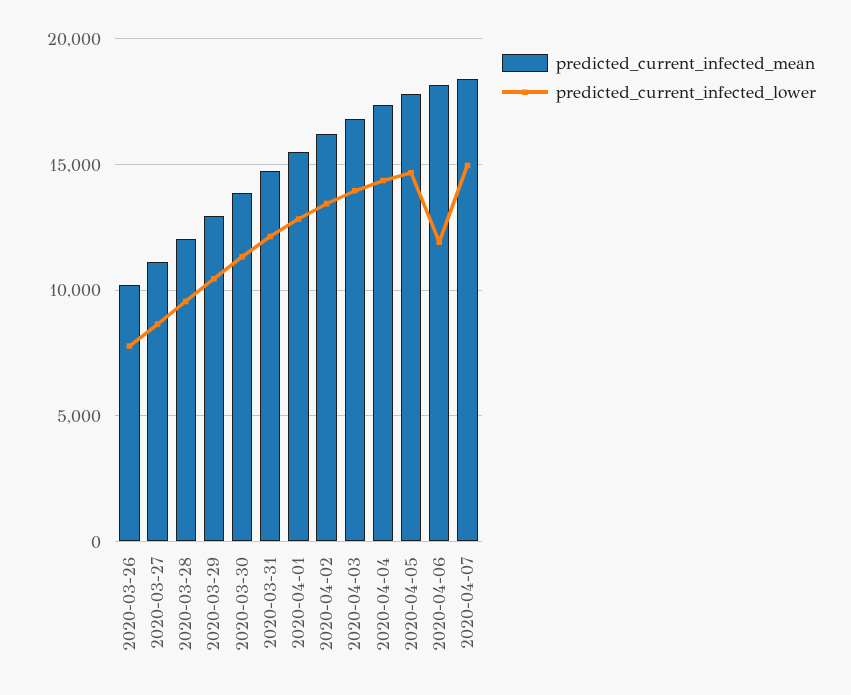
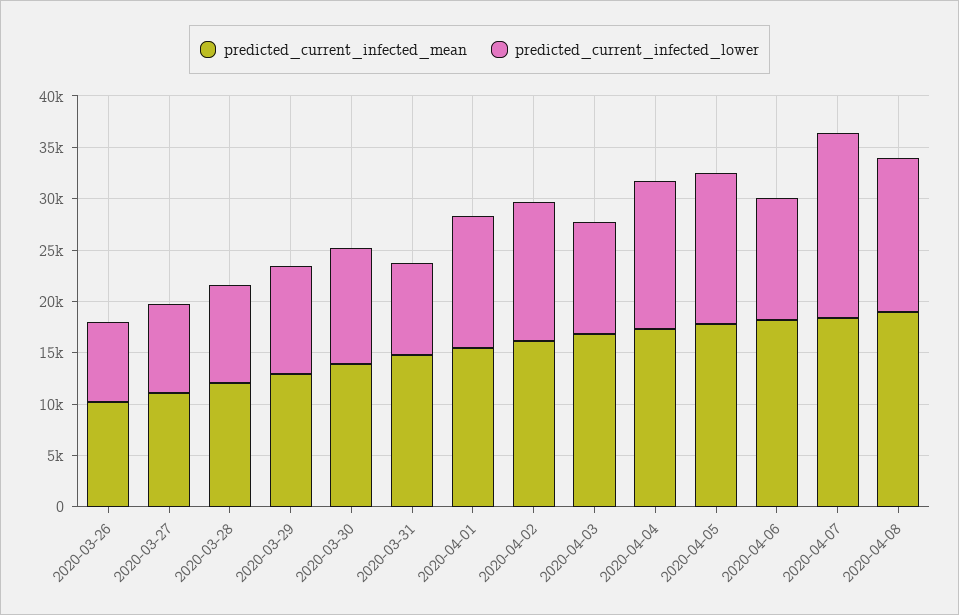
predicted_current_infected_lower, 2020-03-31: 12000 -> 9000
predicted_current_infected_lower, 2020-04-03: 14000 -> 11000
predicted_current_infected_lower, 2020-04-07: 15000 -> 18000
predicted_current_infected_mean, 2020-04-08: none -> 19000
predicted_current_infected_lower, 2020-04-08: none -> 15000

